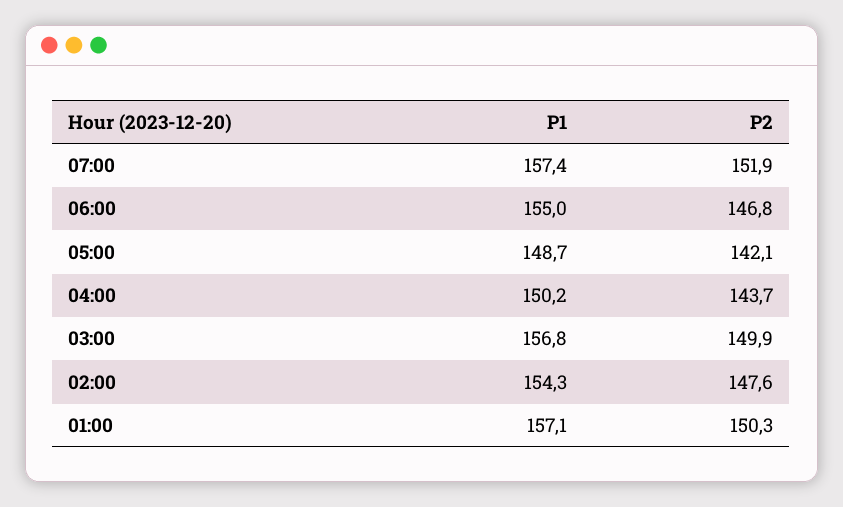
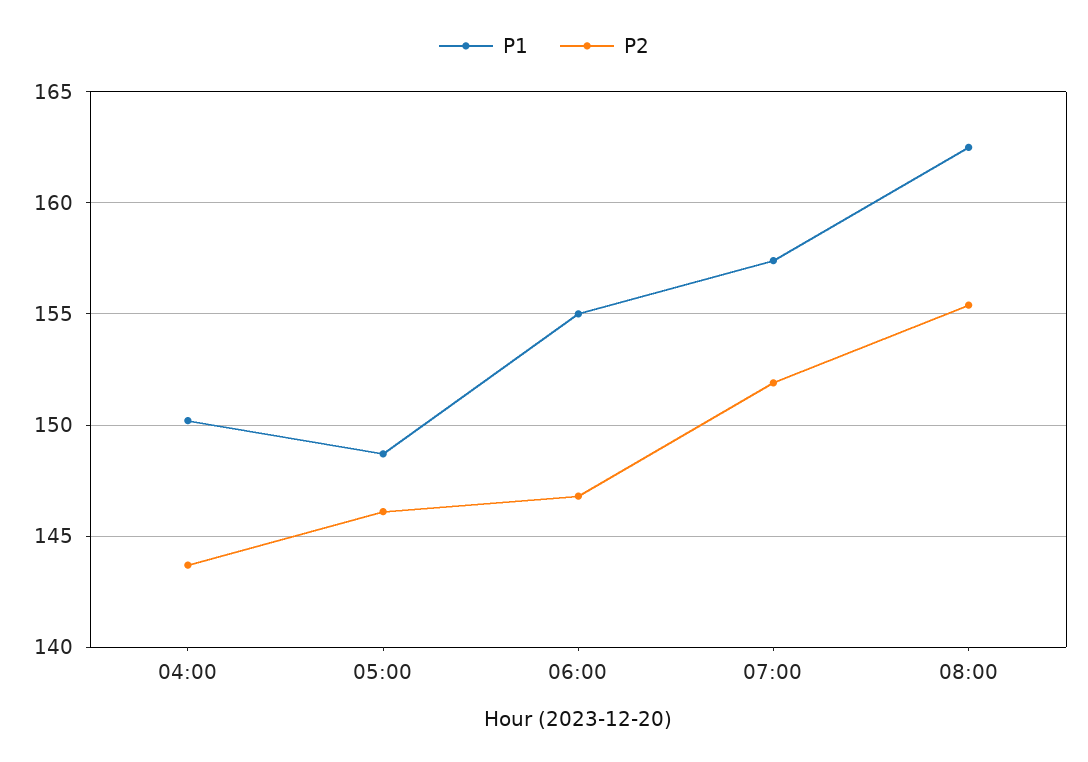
P2, 05:00: 142.1 -> 146
P1, 03:00: 156.8 -> none
P2, 03:00: 149.9 -> none
P1, 02:00: 154.3 -> none
P2, 02:00: 147.6 -> none
P1, 01:00: 157.1 -> none
P2, 01:00: 150.3 -> none
P1, 08:00: none -> 162.5
P2, 08:00: none -> 155.5

